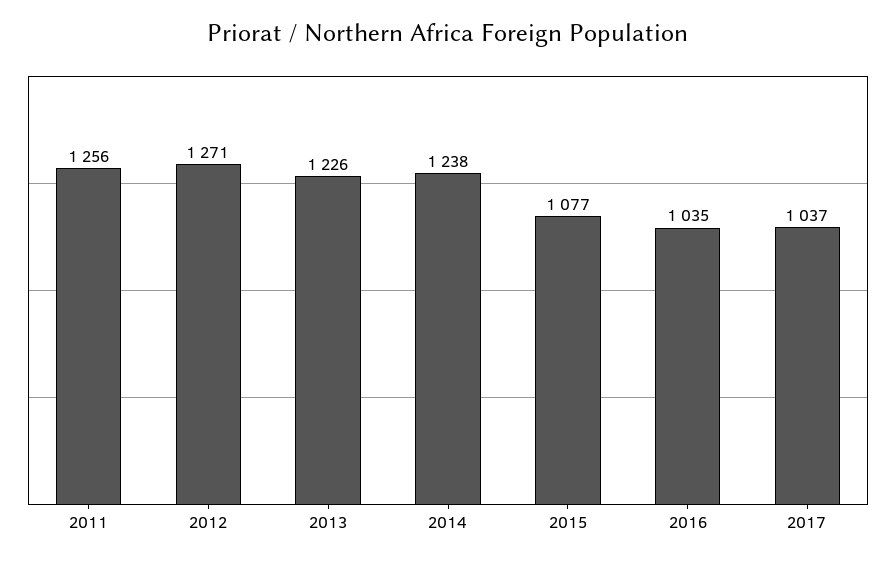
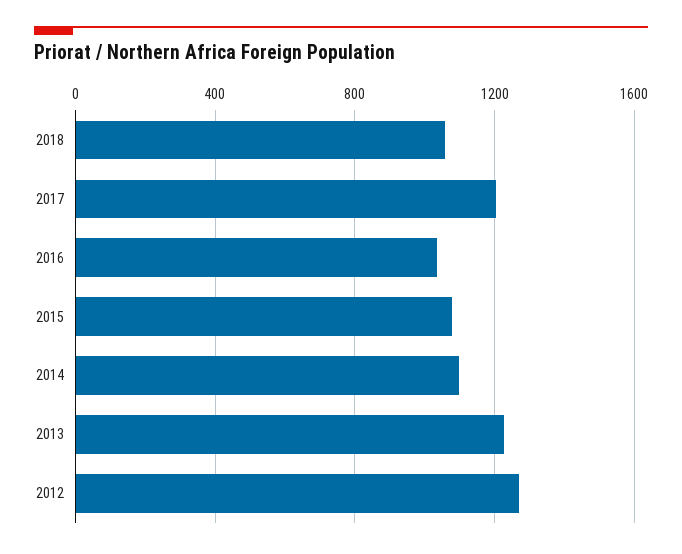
2011: 1256 -> none
2014: 1238 -> 1100
2017: 1037 -> 1200
2018: none -> 1050

